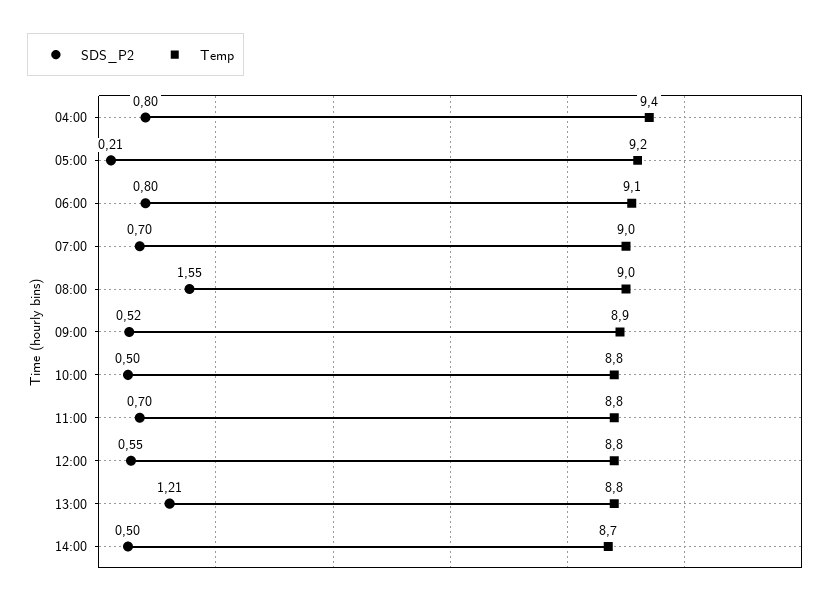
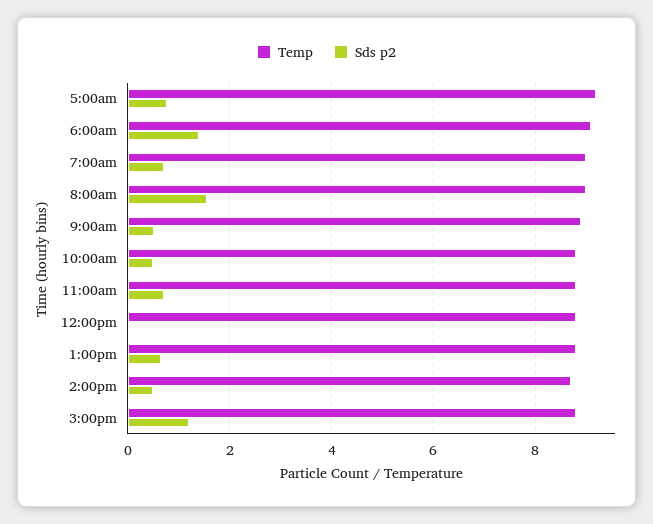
SDS_P2, 04:00: 0.8 -> none
Temp, 04:00: 9.4 -> none
SDS_P2, 05:00: 0.21 -> 0.8
SDS_P2, 06:00: 0.8 -> 1.4
SDS_P2, 12:00: 0.55 -> 0
SDS_P2, 13:00: 1.21 -> 0.6
Temp, 3:00pm: none -> 8.8
SDS_P2, 3:00pm: none -> 1.2

